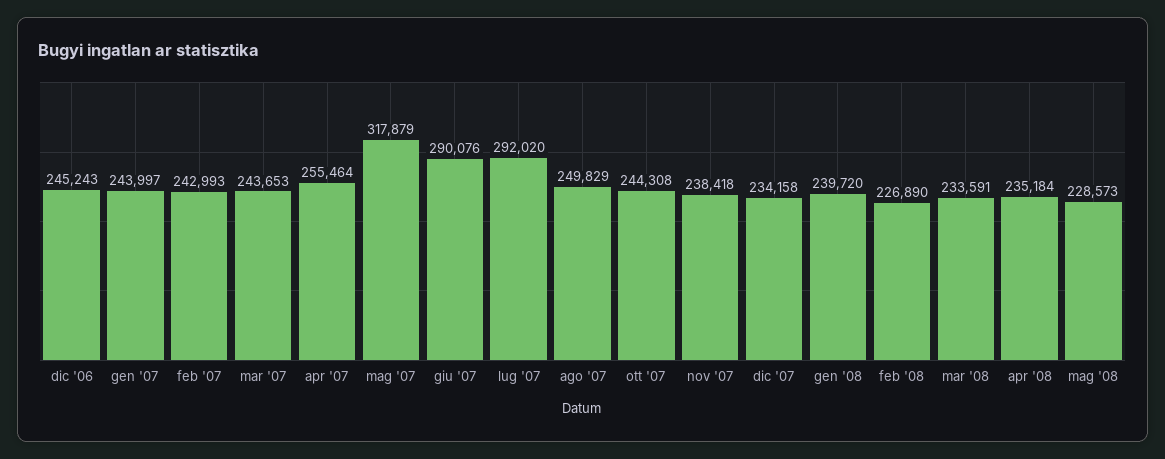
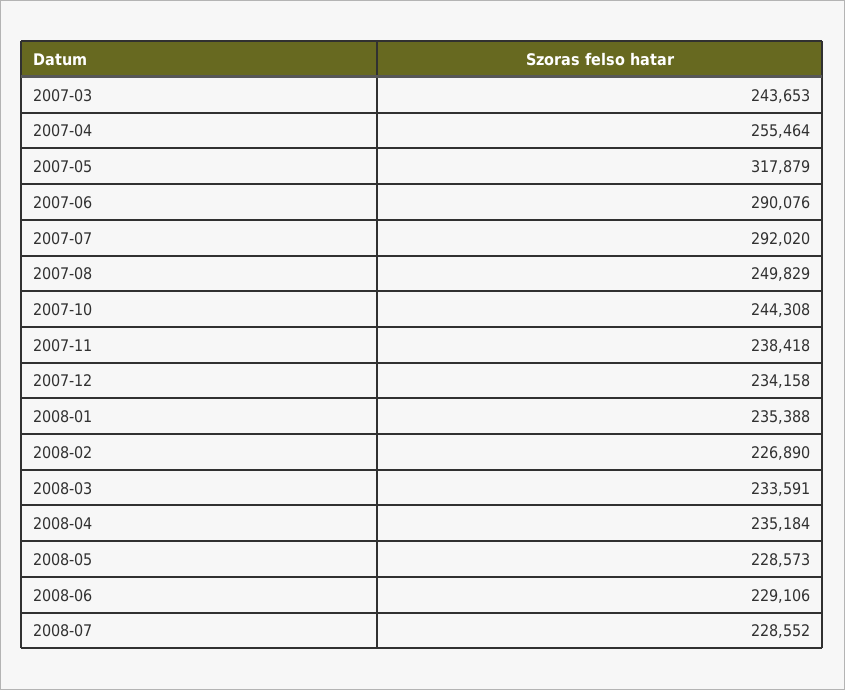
dic '06: 245243 -> none
gen '07: 243997 -> none
feb '07: 242993 -> none
gen '08: 239720 -> 235388
2008-06: none -> 229106
2008-07: none -> 228552

